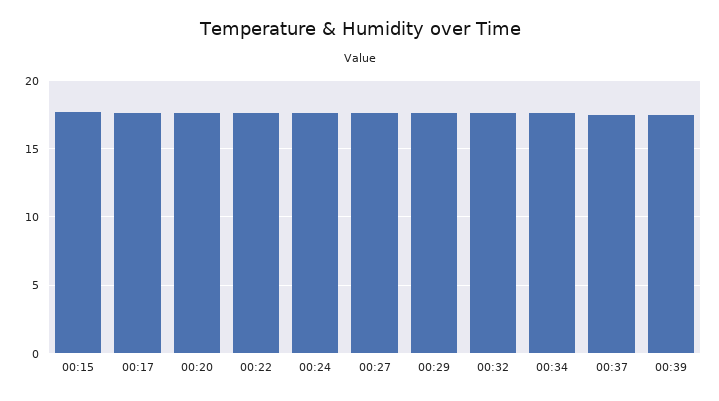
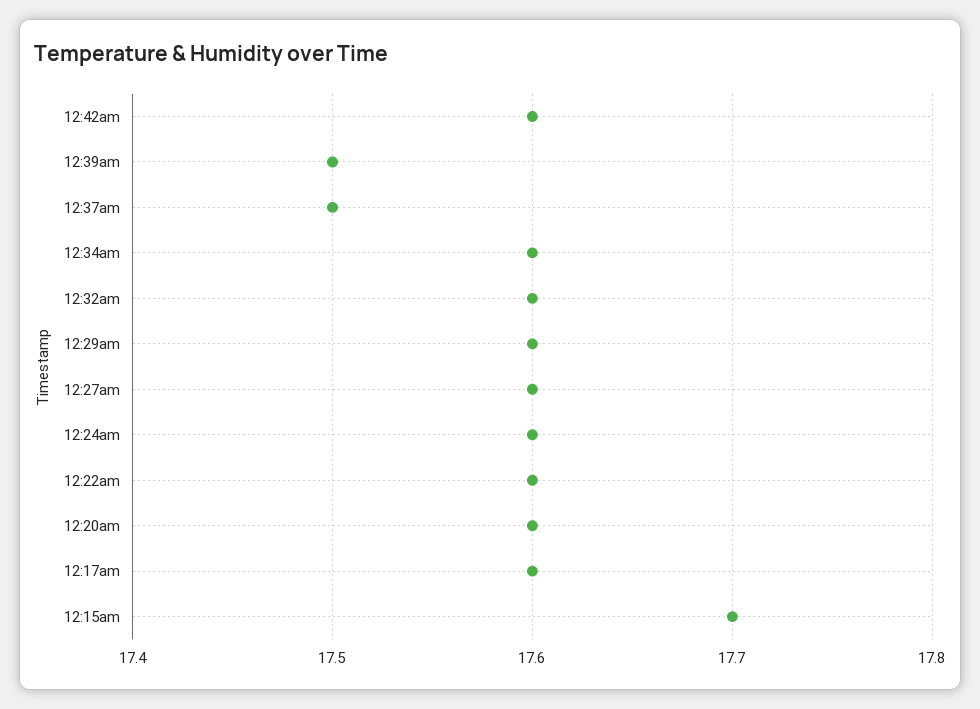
12:42am: none -> 17.6

